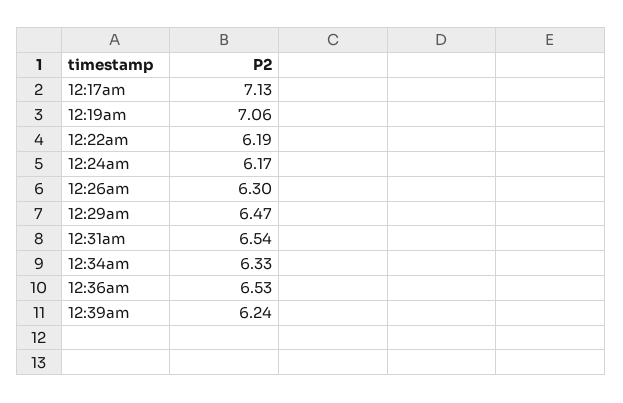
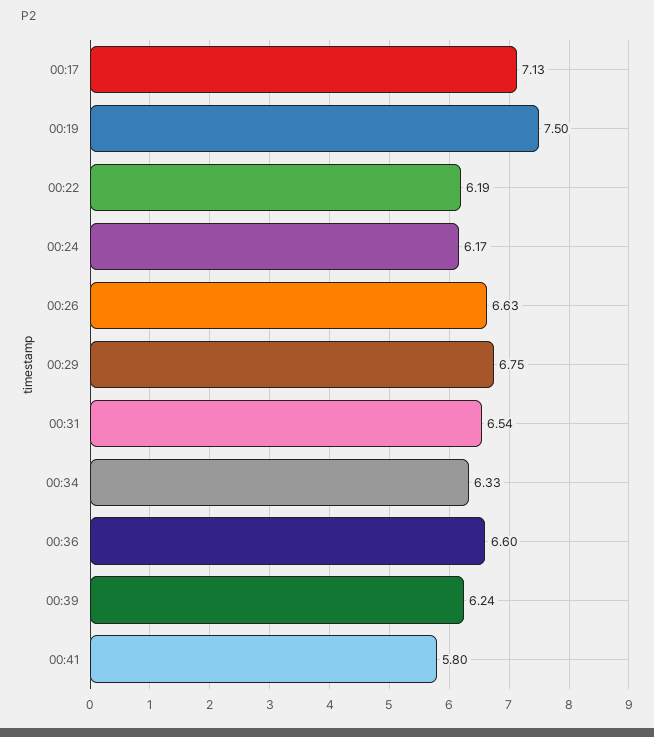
12:19am: 7.06 -> 7.5
12:26am: 6.3 -> 6.63
12:29am: 6.47 -> 6.75
12:36am: 6.53 -> 6.6
00:41: none -> 5.8

